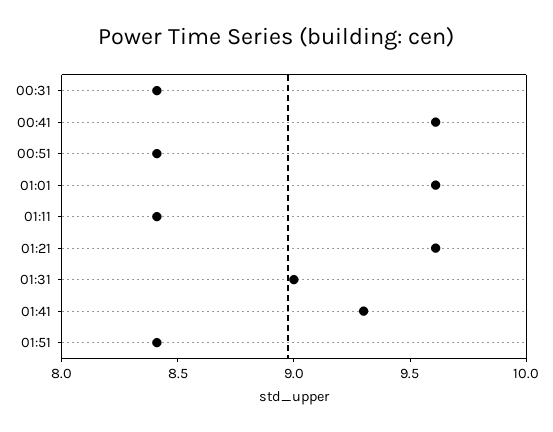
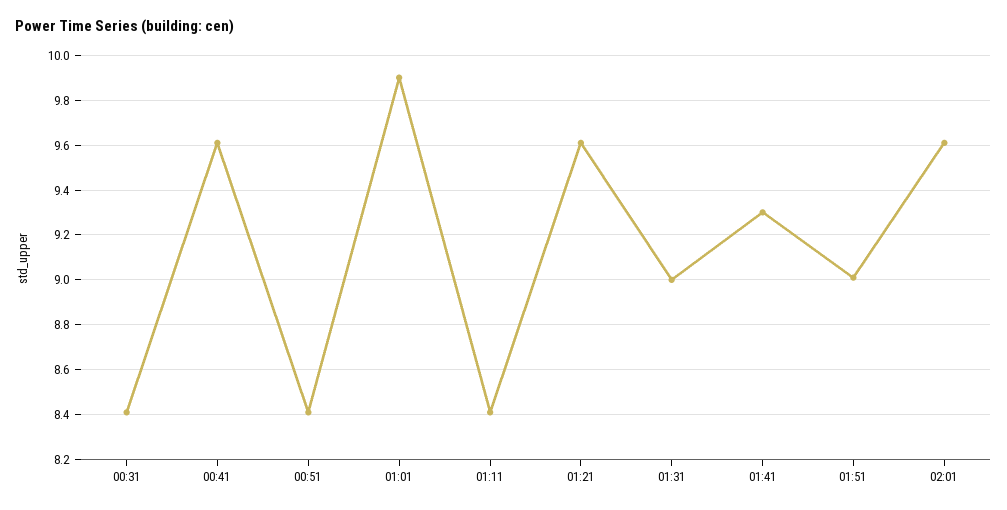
01:01: 9.6 -> 9.9
01:51: 8.4 -> 9
02:01: none -> 9.6

